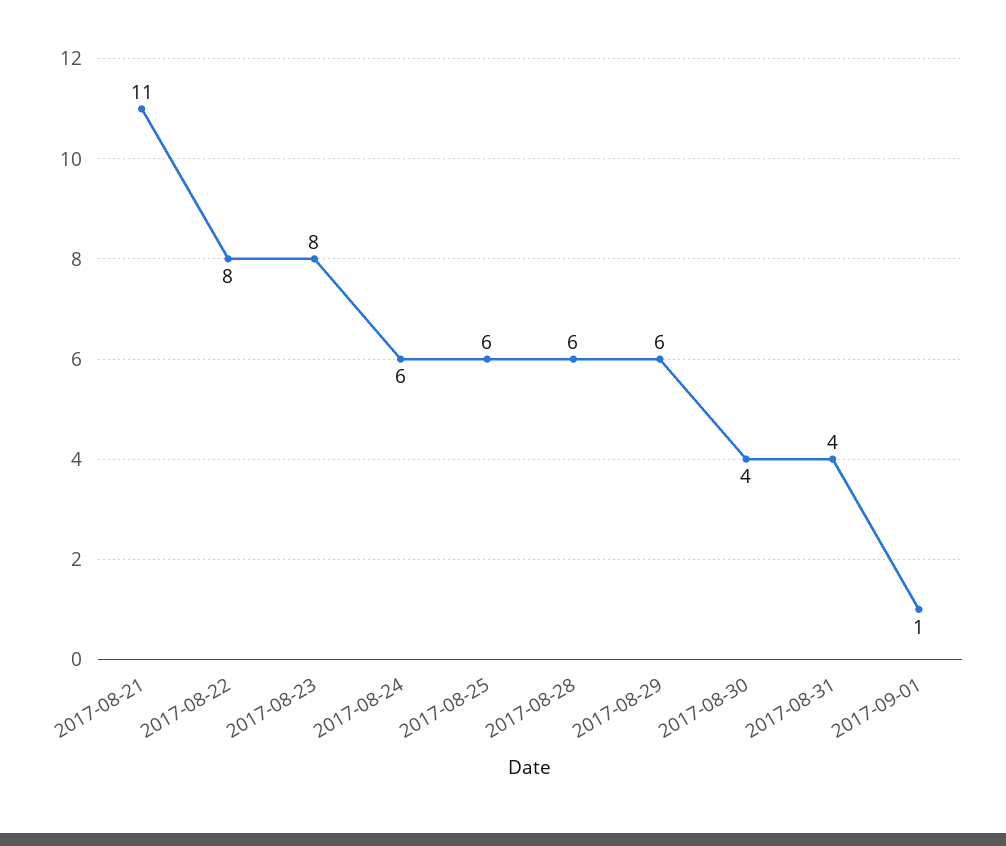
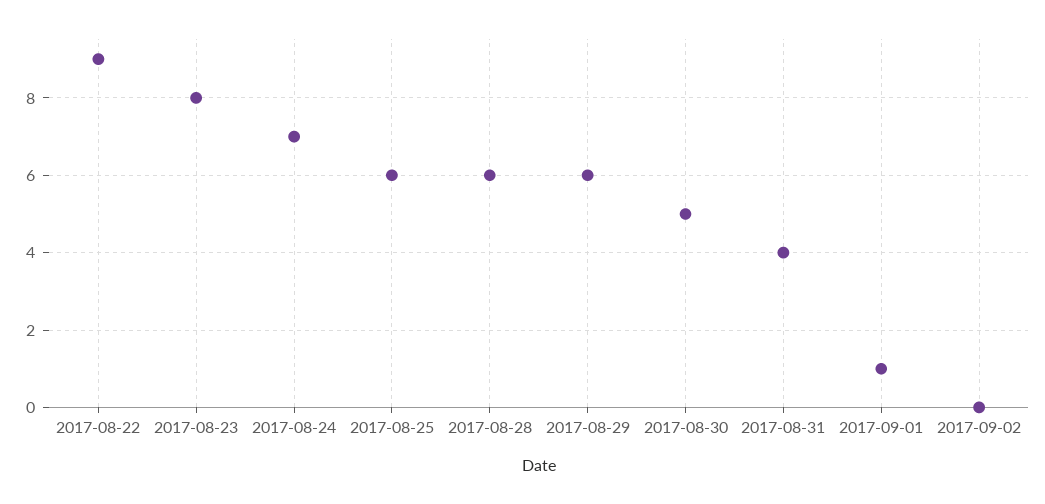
2017-08-21: 11 -> none
2017-08-22: 8 -> 9
2017-08-24: 6 -> 7
2017-08-30: 4 -> 5
2017-09-02: none -> 0

